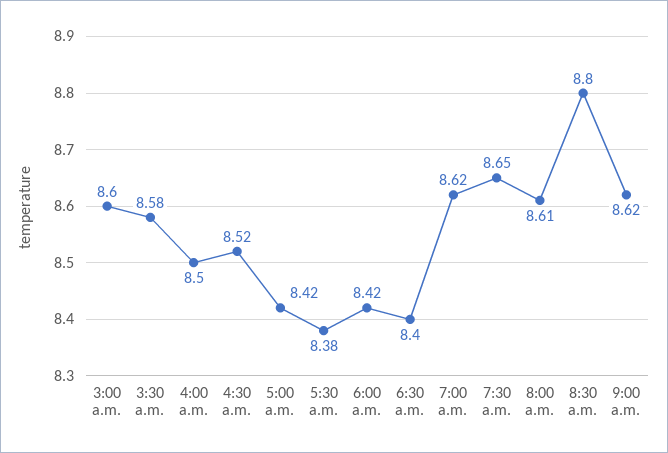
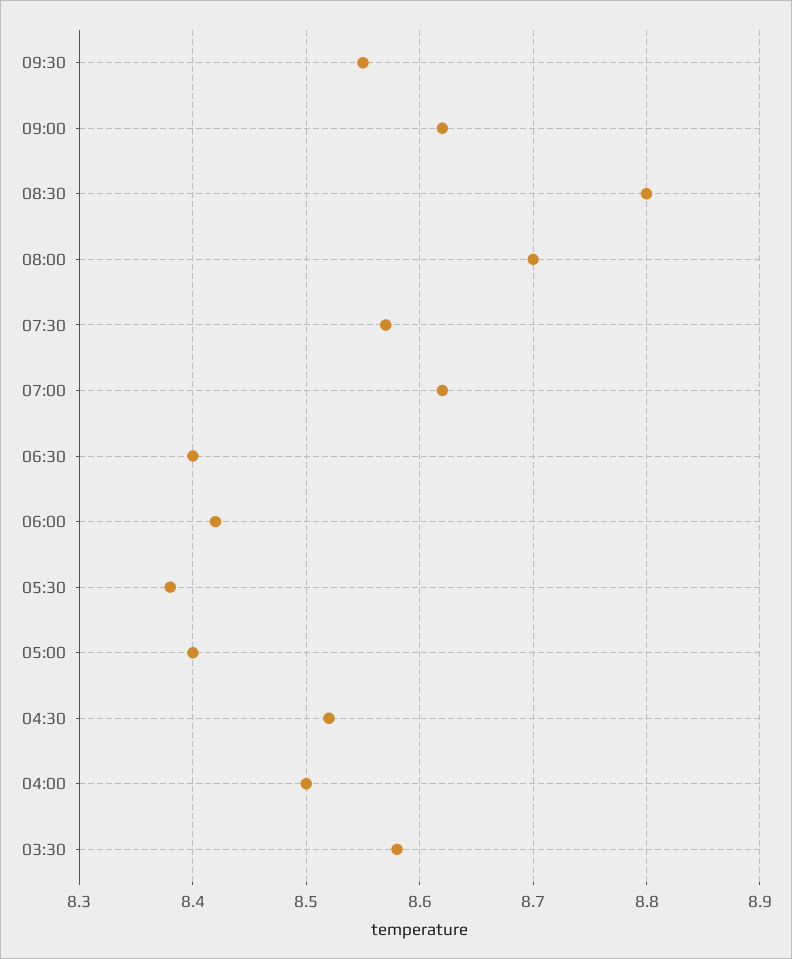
3:00 a.m.: 8.6 -> none
5:00 a.m.: 8.42 -> 8.4
7:30 a.m.: 8.65 -> 8.57
8:00 a.m.: 8.61 -> 8.7
09:30: none -> 8.55

